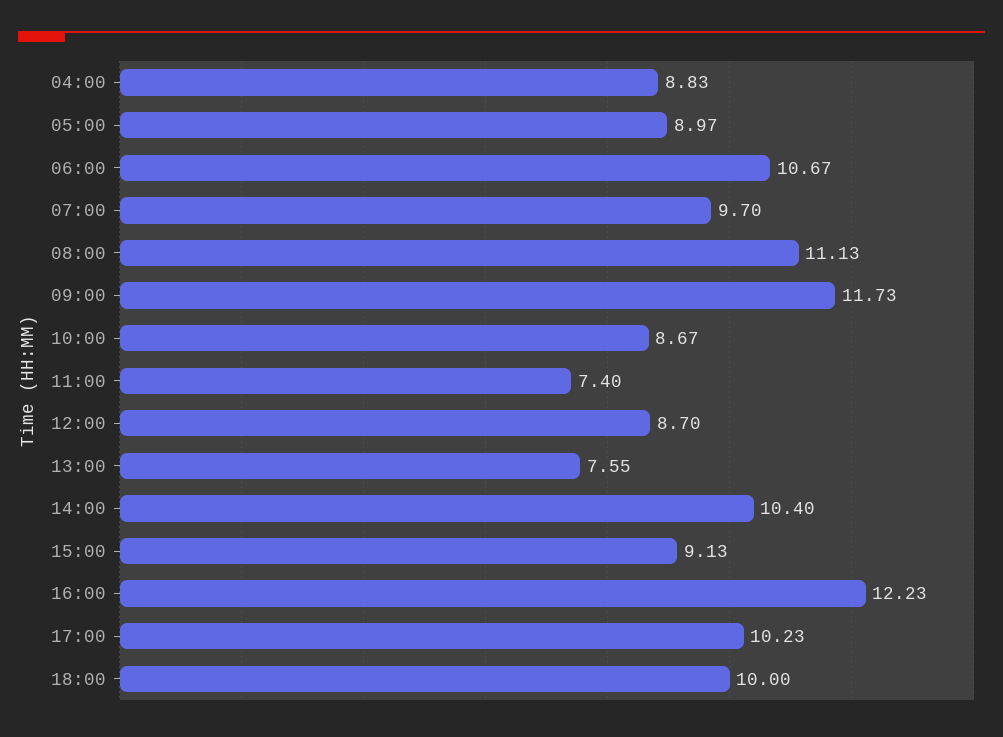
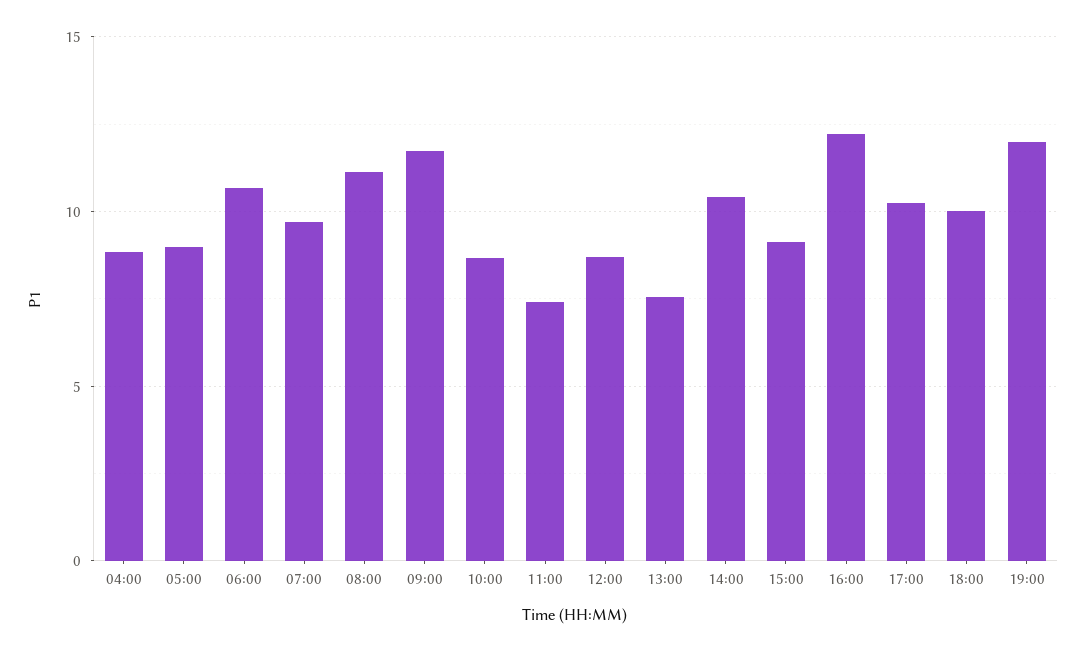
19:00: none -> 12

